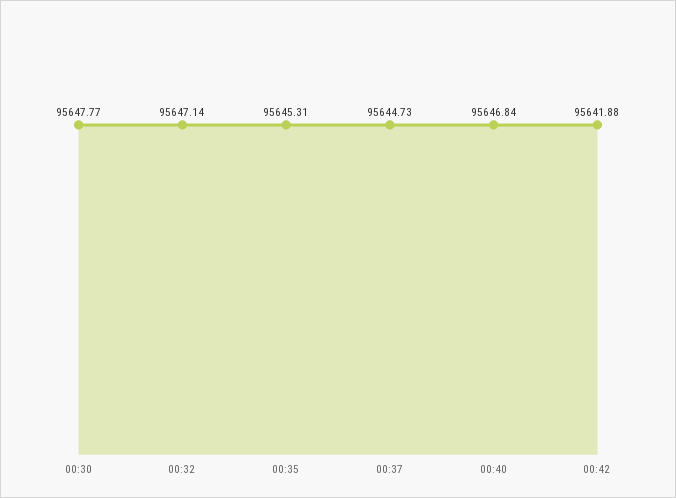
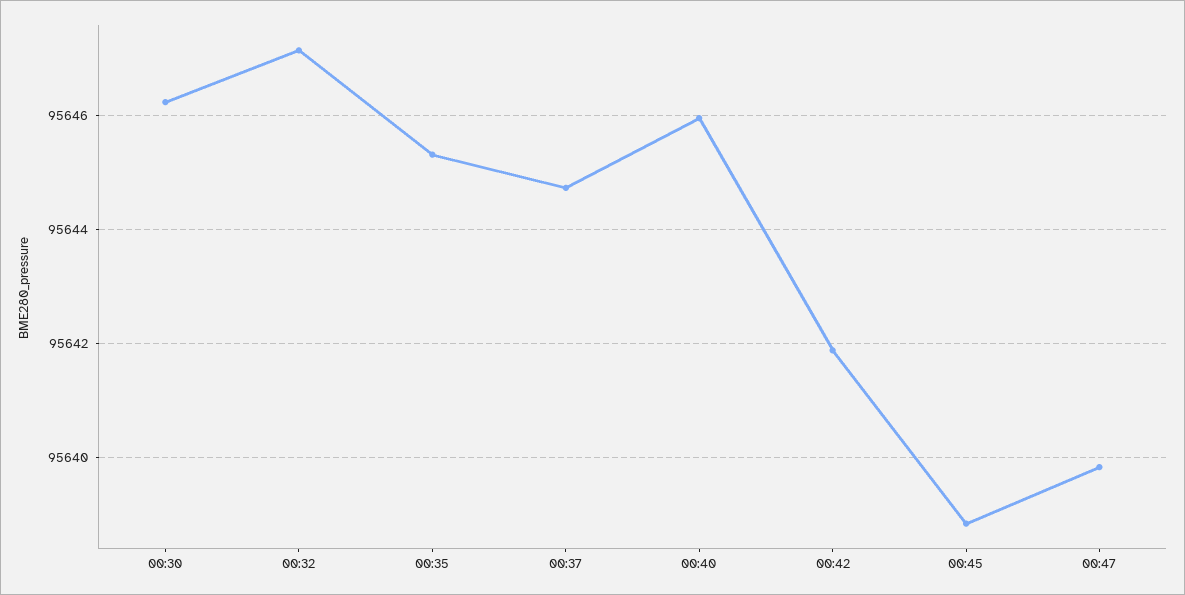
00:30: 95647.77 -> 95646.2
00:40: 95646.84 -> 95646
00:45: none -> 95638.8
00:47: none -> 95639.8

